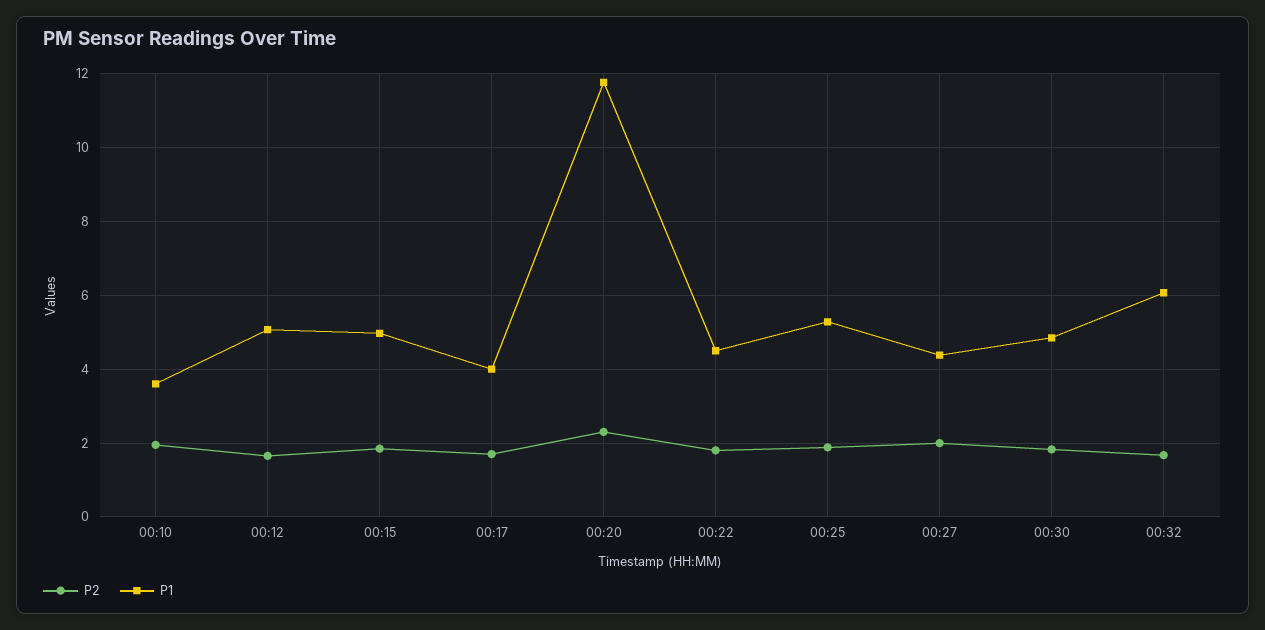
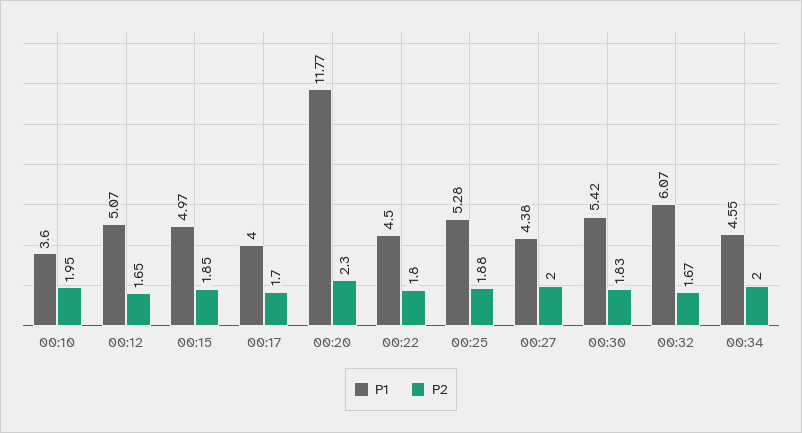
P1, 00:30: 4.8 -> 5.42
P1, 00:34: none -> 4.55
P2, 00:34: none -> 2

